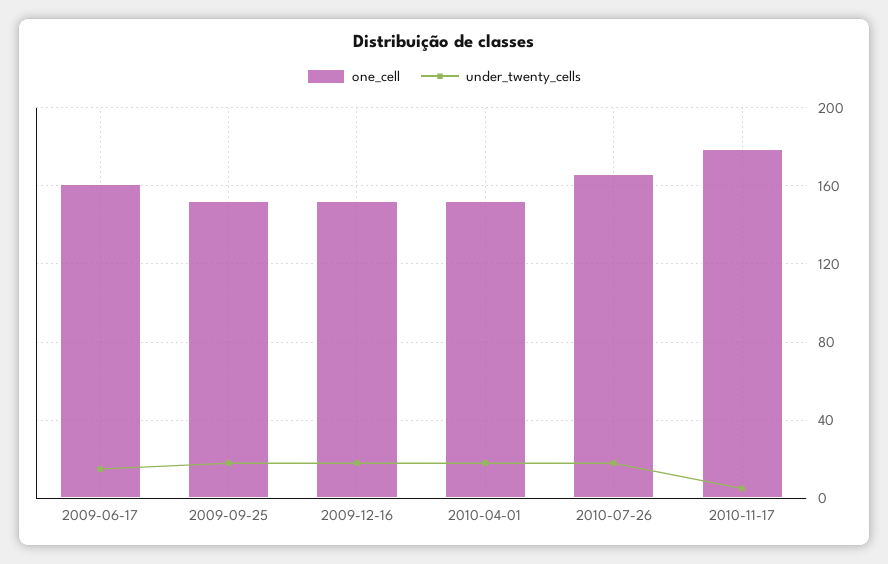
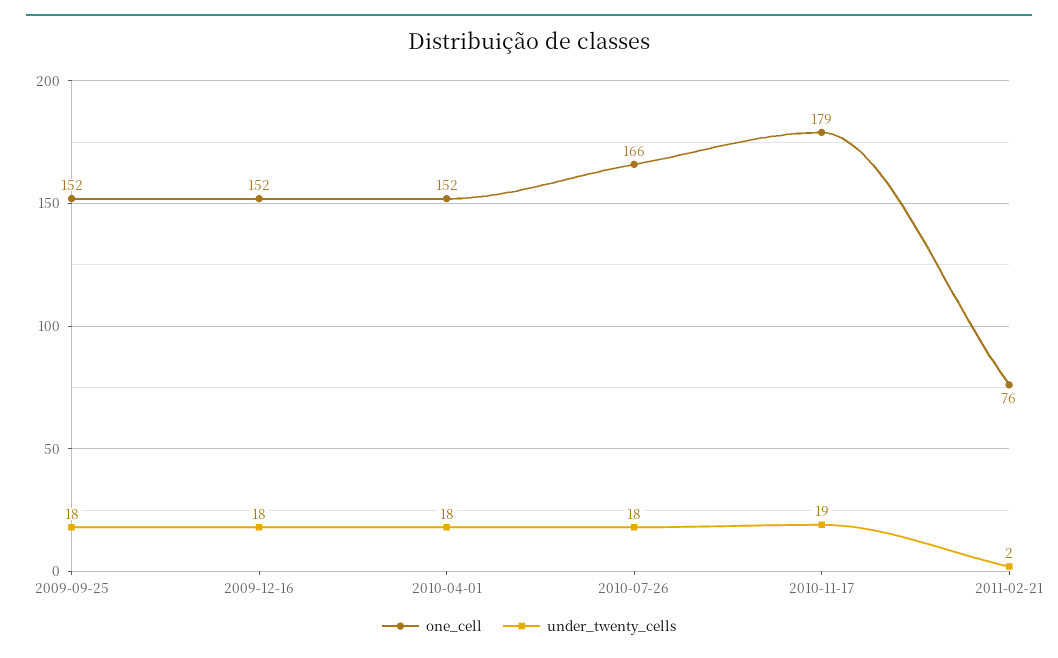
one_cell, 2009-06-17: 160 -> none
under_twenty_cells, 2009-06-17: 15 -> none
under_twenty_cells, 2010-11-17: 5 -> 19
one_cell, 2011-02-21: none -> 76
under_twenty_cells, 2011-02-21: none -> 2

